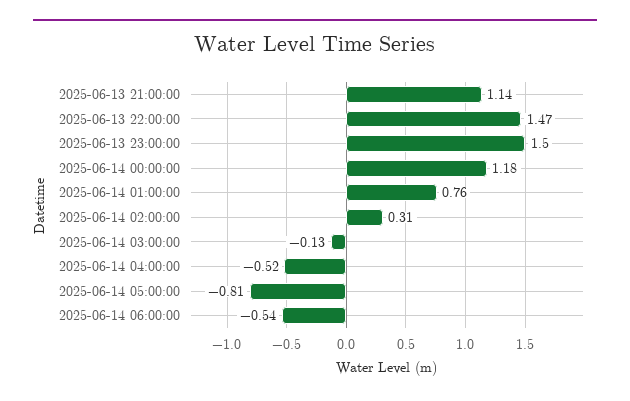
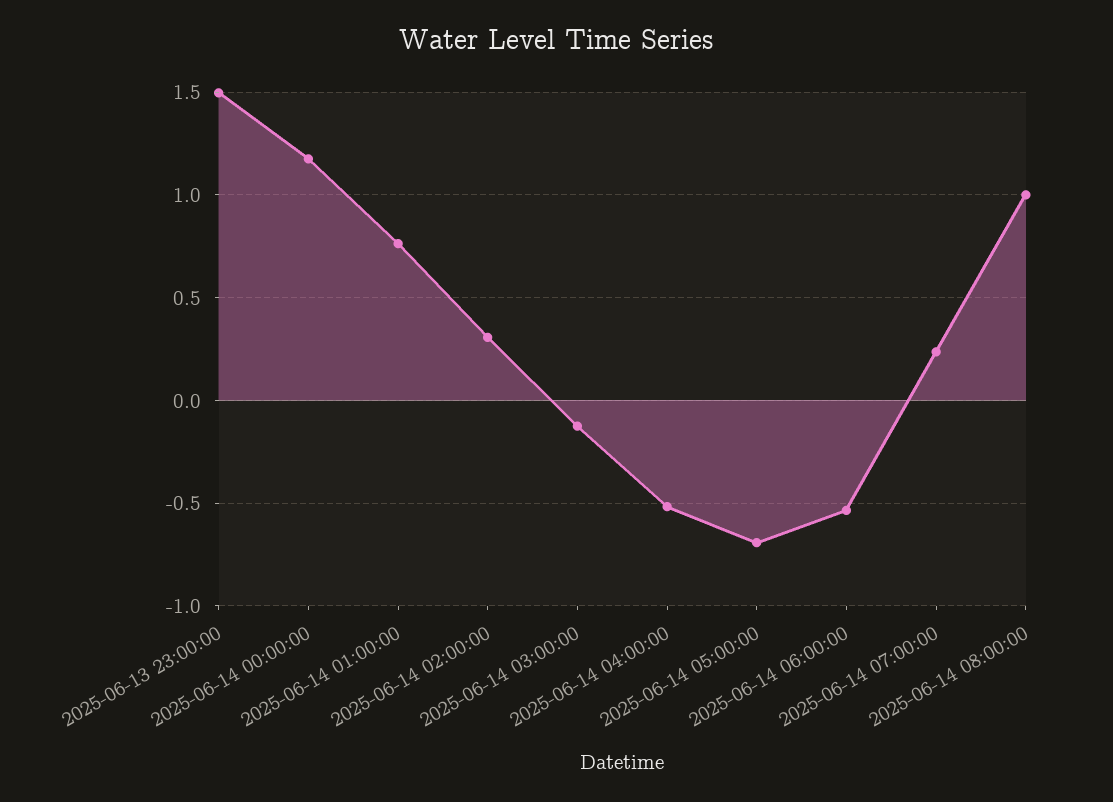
2025-06-13 21:00:00: 1.14 -> none
2025-06-13 22:00:00: 1.47 -> none
2025-06-14 05:00:00: -0.81 -> -0.7
2025-06-14 07:00:00: none -> 0.25
2025-06-14 08:00:00: none -> 1

